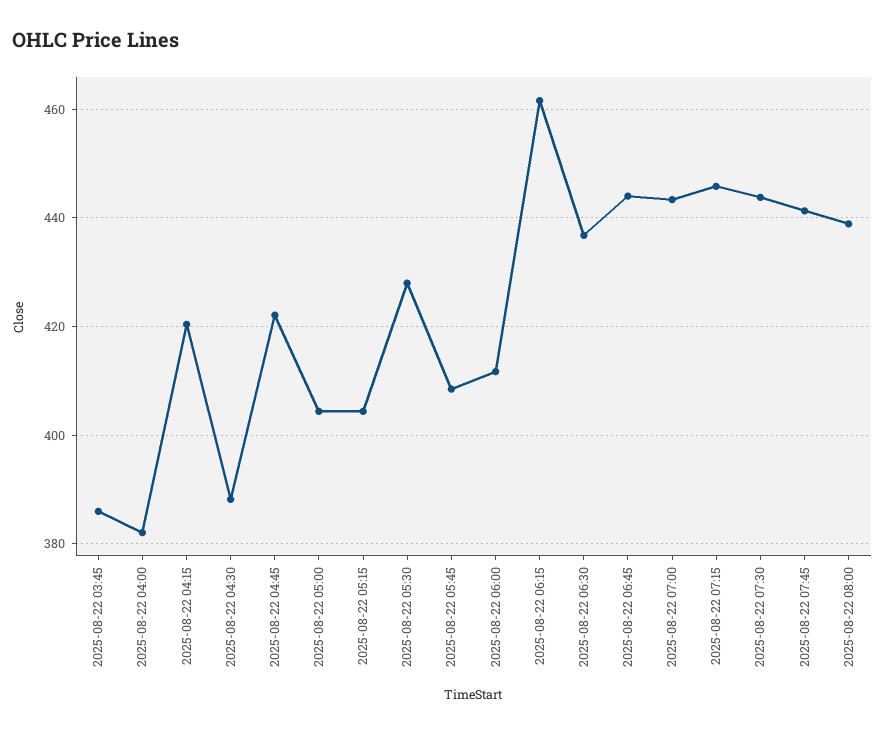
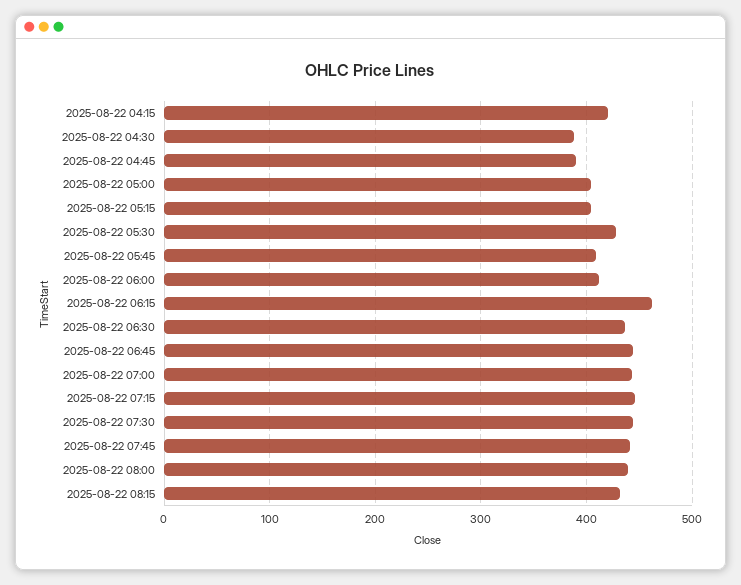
2025-08-22 03:45: 386 -> none
2025-08-22 04:00: 382 -> none
2025-08-22 04:45: 422 -> 390
2025-08-22 08:15: none -> 430

